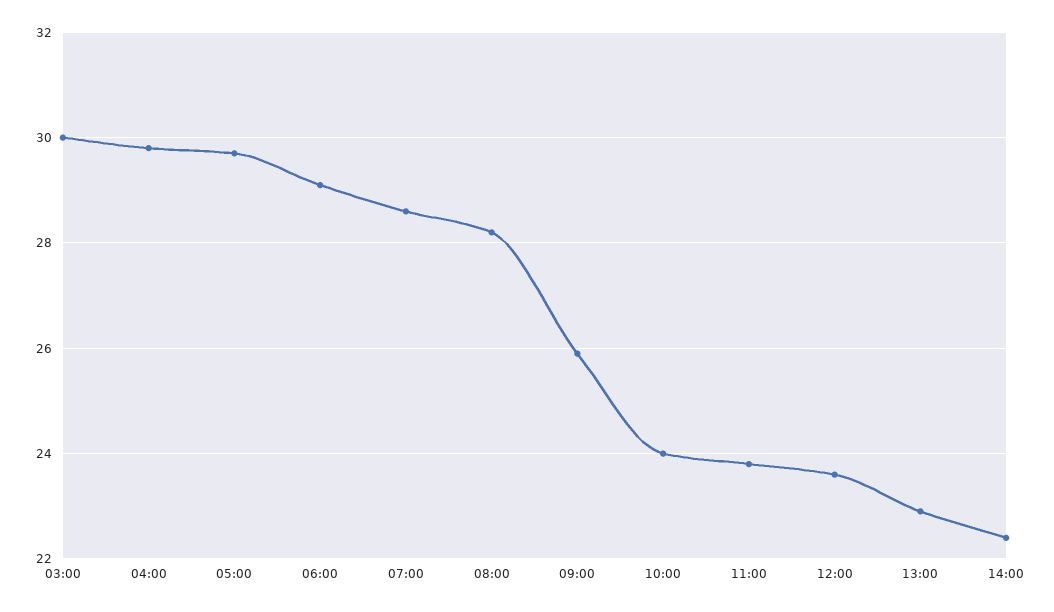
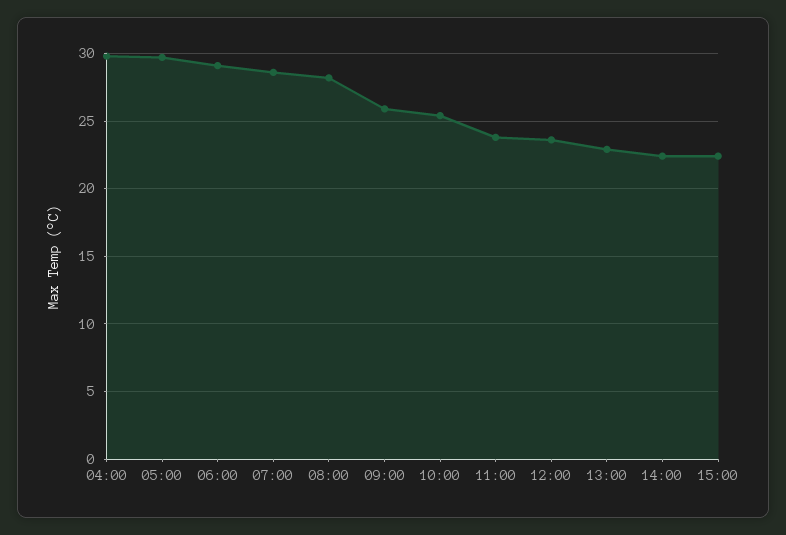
03:00: 30 -> none
10:00: 24 -> 25.5
15:00: none -> 22.5

